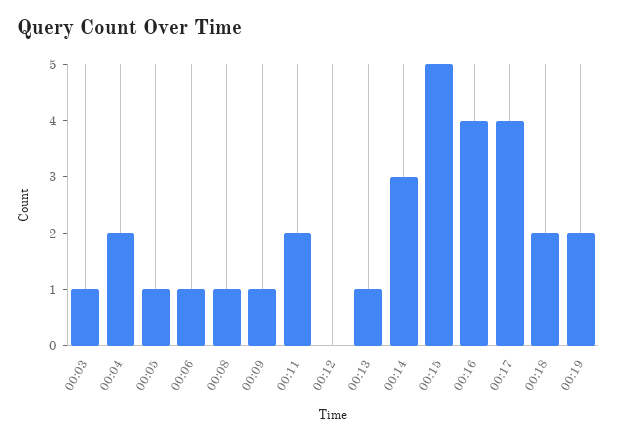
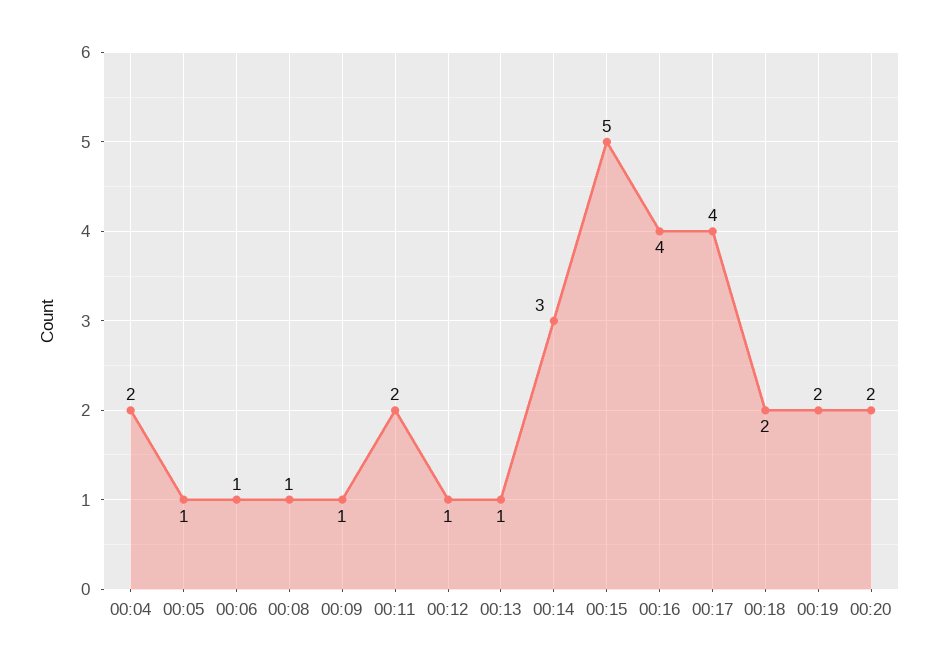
00:03: 1 -> none
00:12: 0 -> 1
00:20: none -> 2

